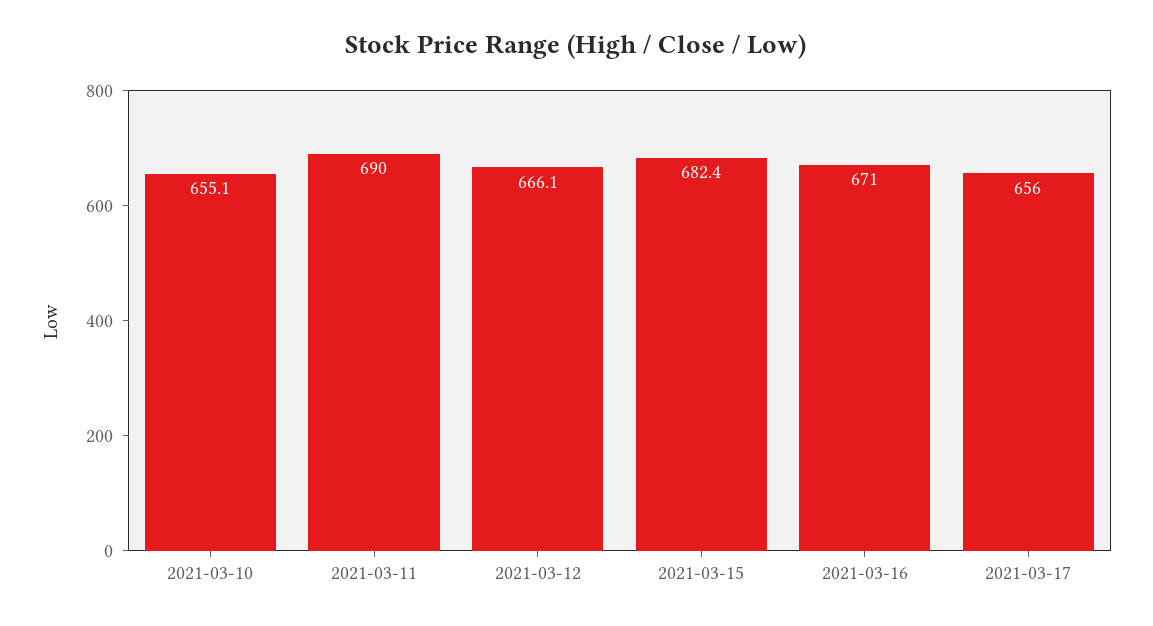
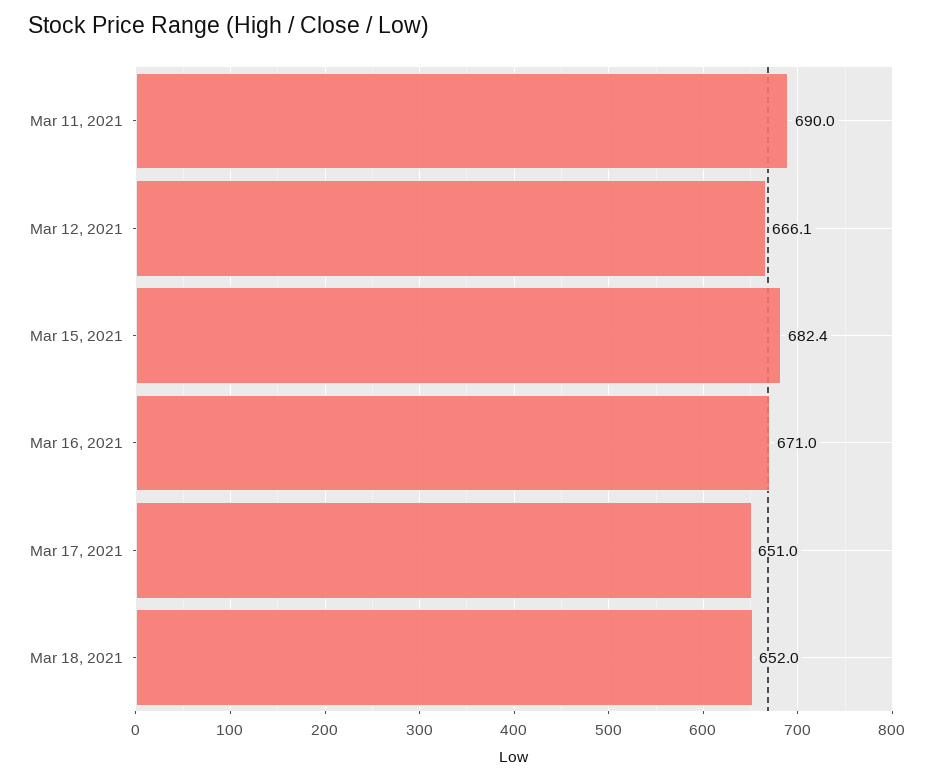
2021-03-10: 655.1 -> none
2021-03-17: 656 -> 651
Mar 18, 2021: none -> 652

